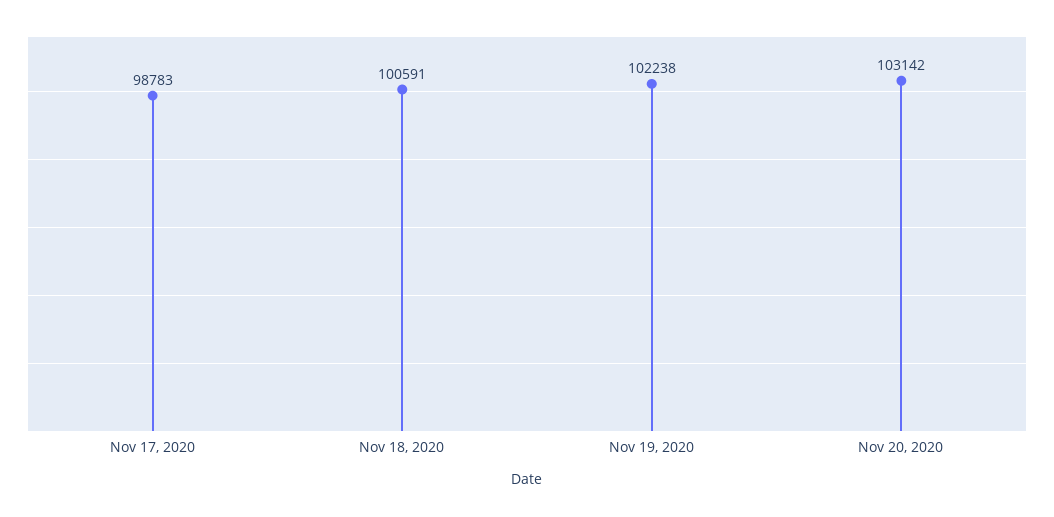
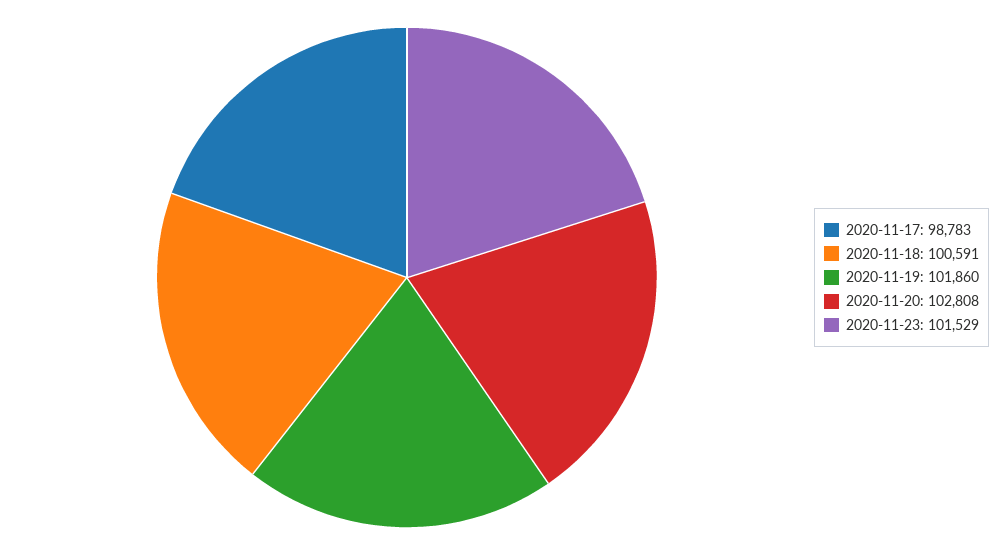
Nov 19, 2020: 102238 -> 101860
Nov 20, 2020: 103142 -> 102808
2020-11-23: none -> 101529

